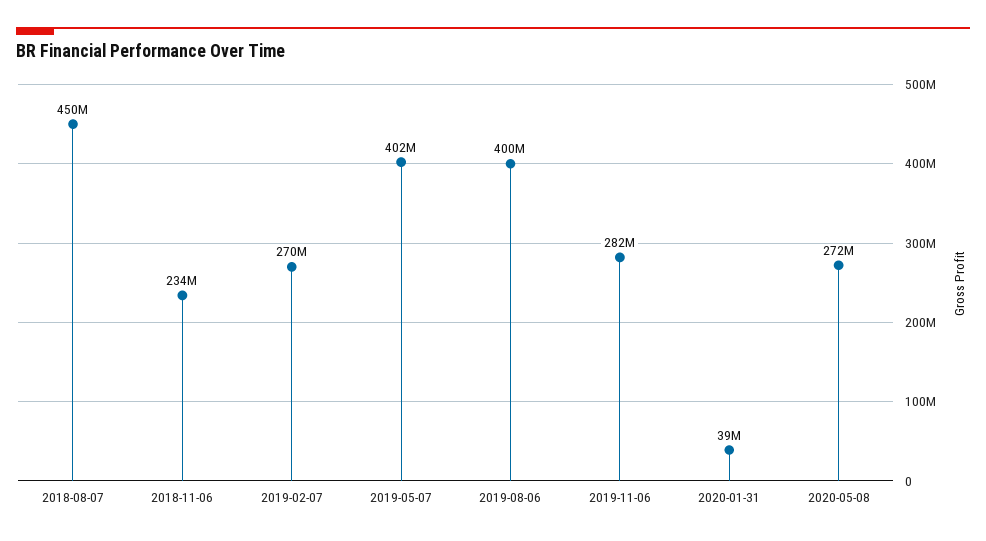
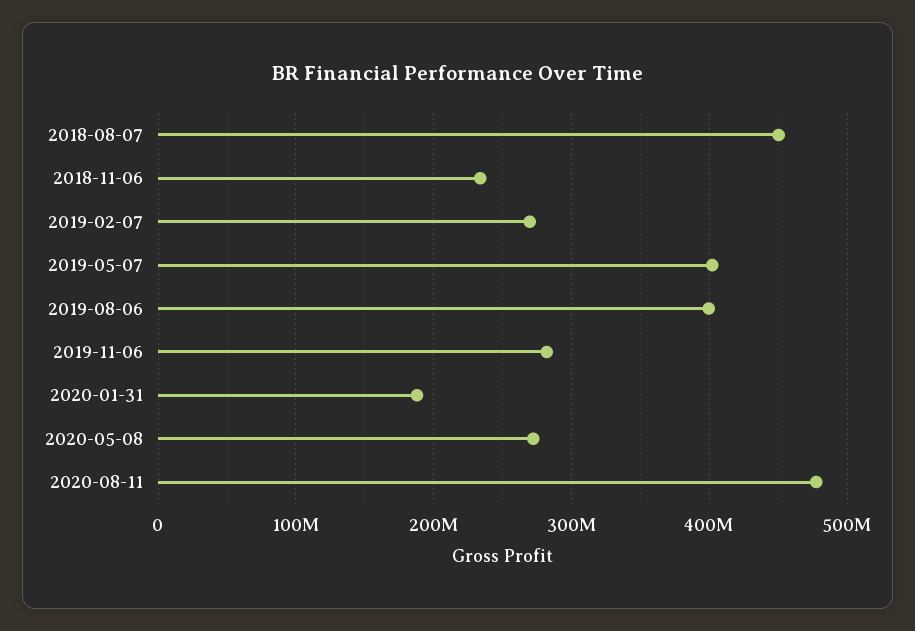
2020-01-31: 39000000 -> 190000000
2020-08-11: none -> 480000000

